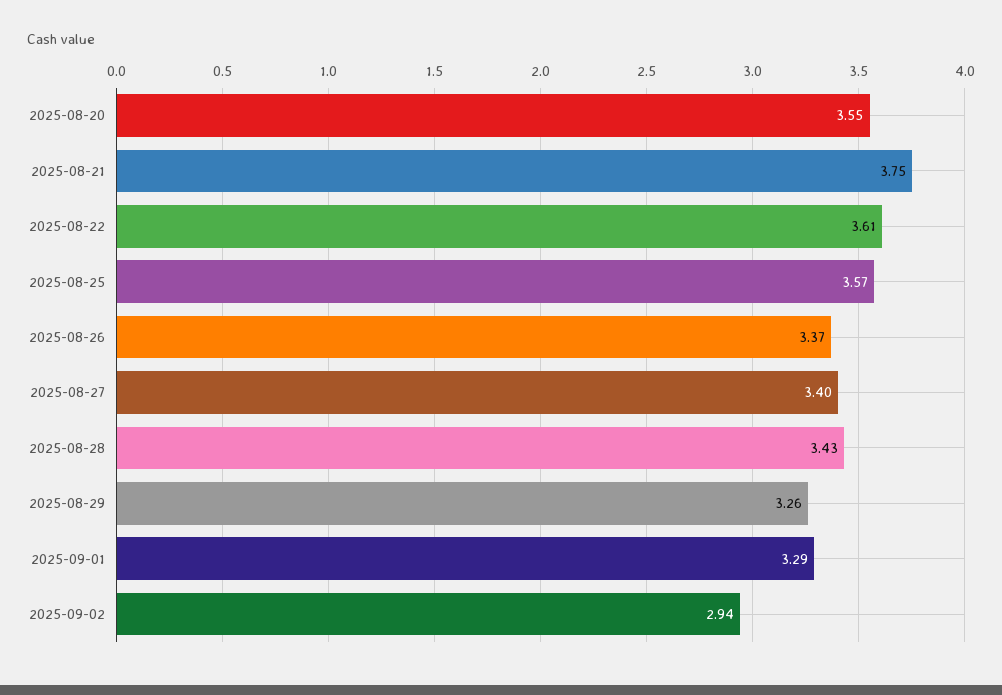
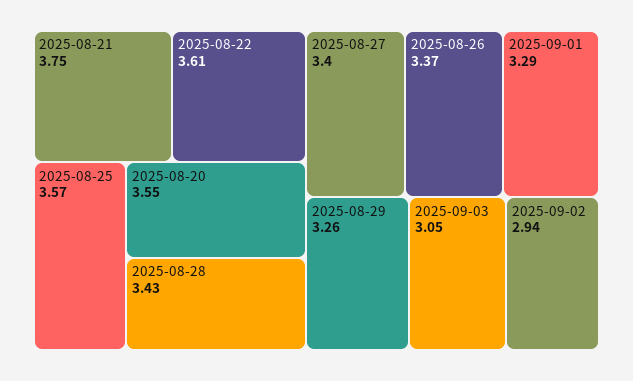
2025-09-03: none -> 3.05

